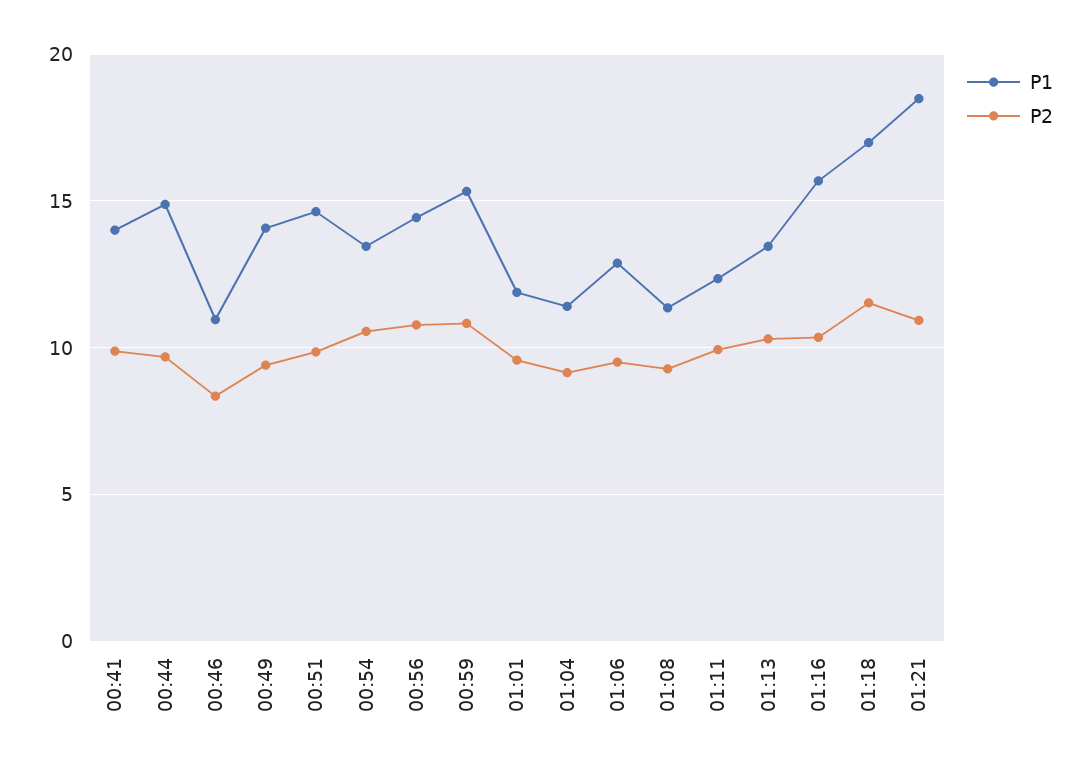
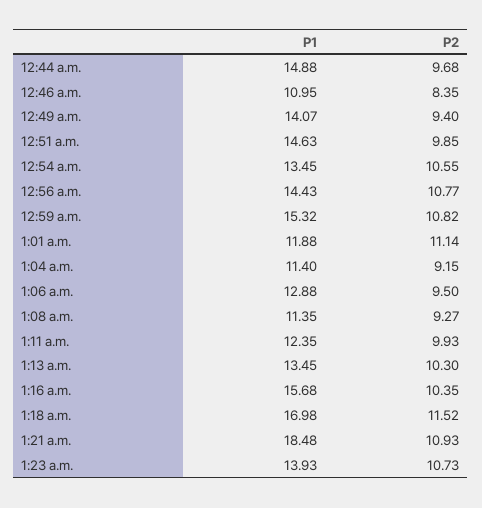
P1, 00:41: 14 -> none
P2, 00:41: 10 -> none
P2, 01:01: 9.5 -> 11.14
P1, 1:23 a.m.: none -> 13.93
P2, 1:23 a.m.: none -> 10.73

